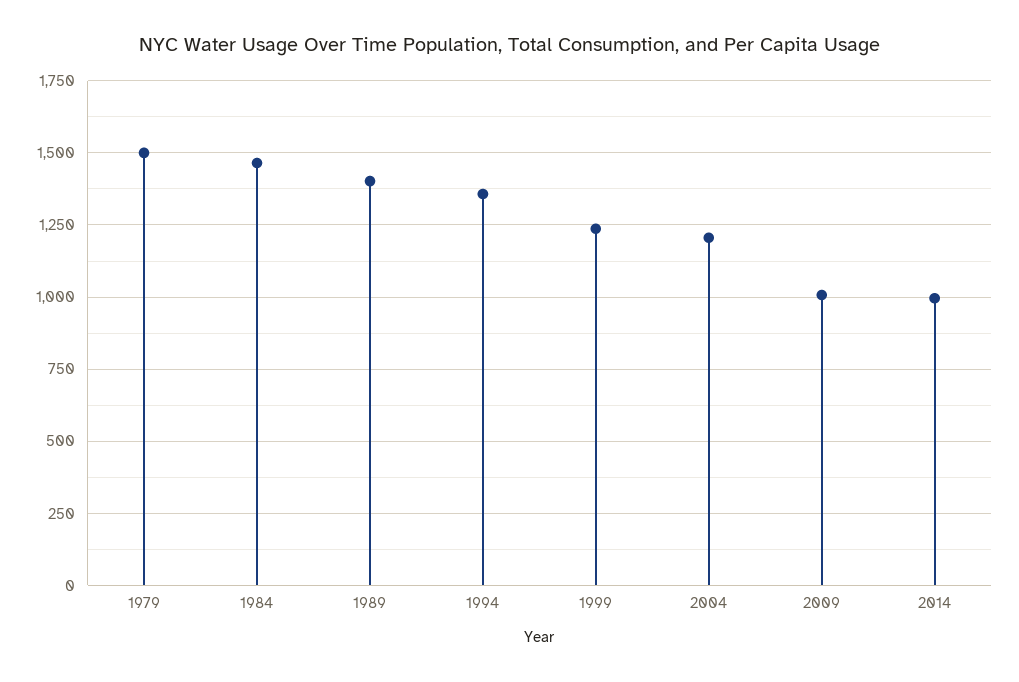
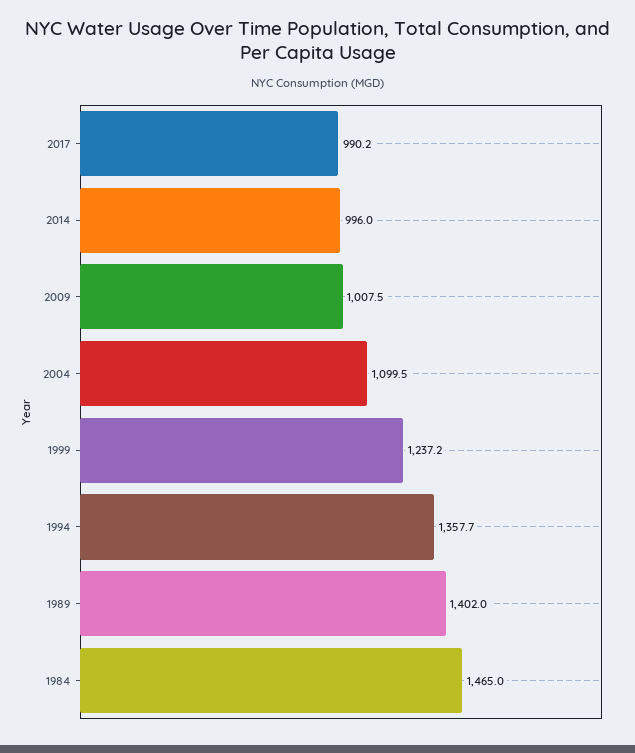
1979: 1500 -> none
2004: 1200 -> 1099.5
2017: none -> 990.2

